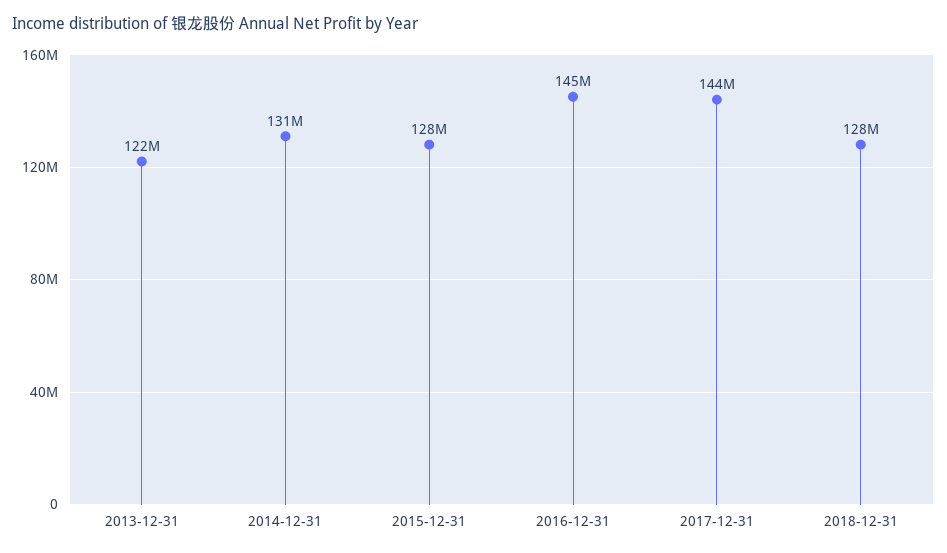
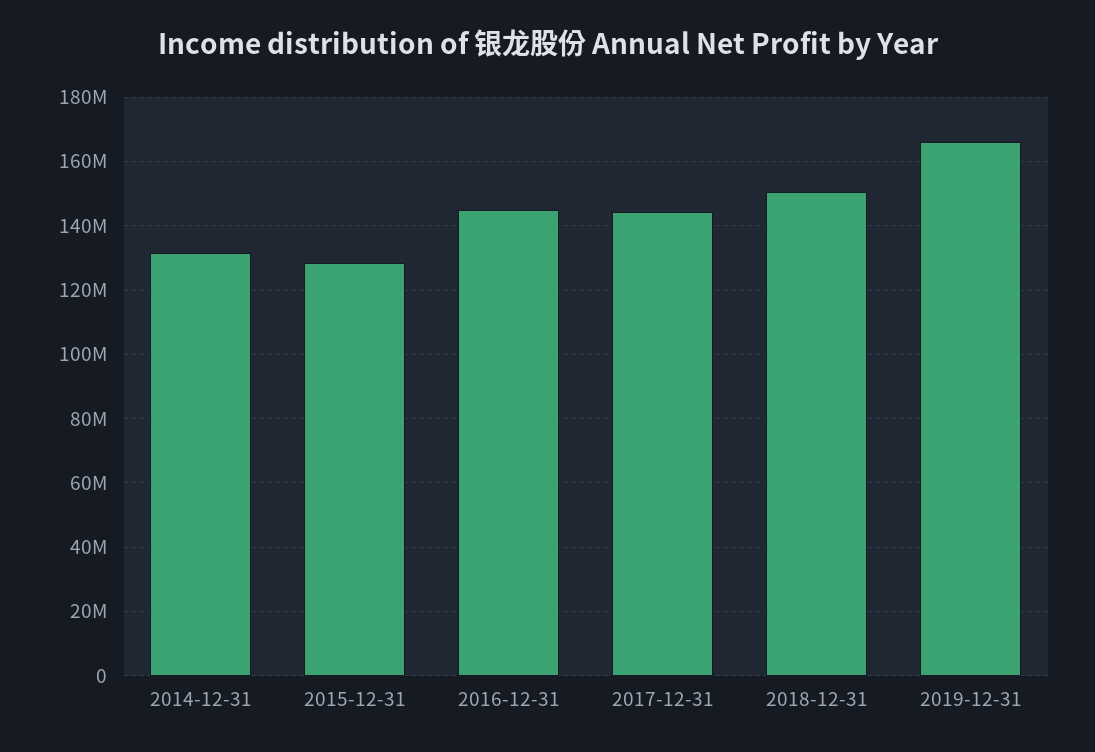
2013-12-31: 122000000 -> none
2018-12-31: 128000000 -> 150000000
2019-12-31: none -> 166000000

